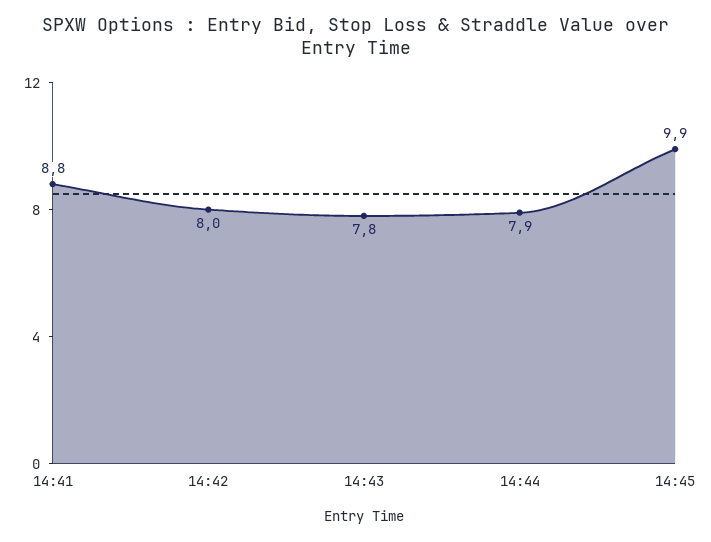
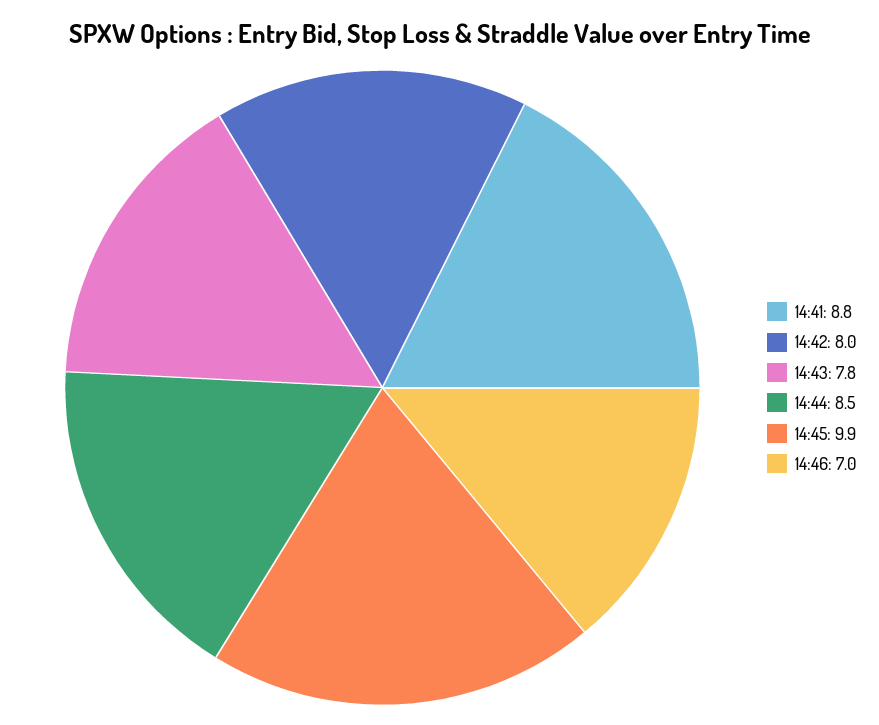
14:44: 7.9 -> 8.5
14:46: none -> 7

